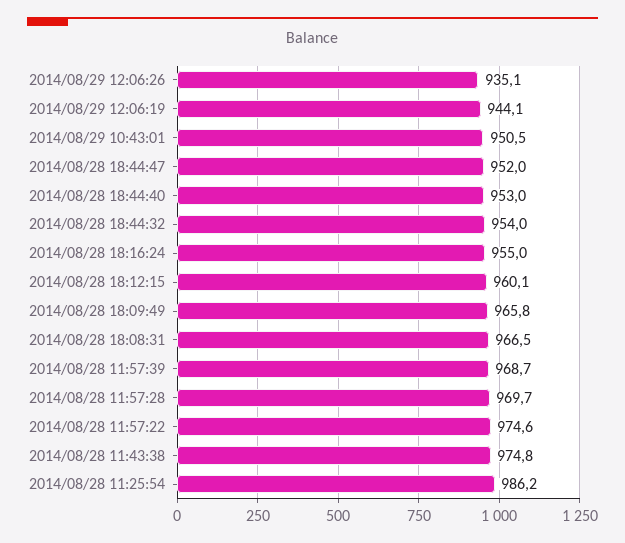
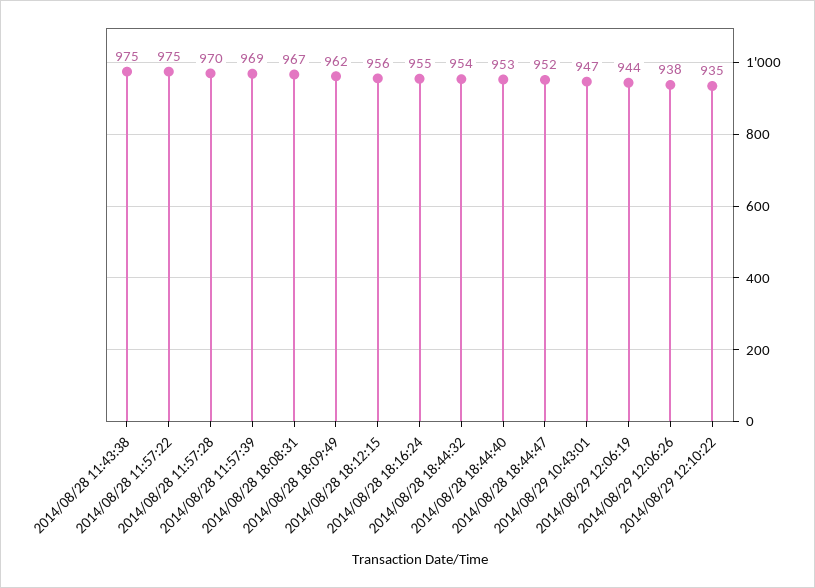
2014/08/29 12:06:26: 935.1 -> 938
2014/08/29 10:43:01: 950.5 -> 947
2014/08/28 18:12:15: 960.1 -> 956
2014/08/28 18:09:49: 965.8 -> 962
2014/08/28 11:25:54: 986.2 -> none
2014/08/29 12:10:22: none -> 935

